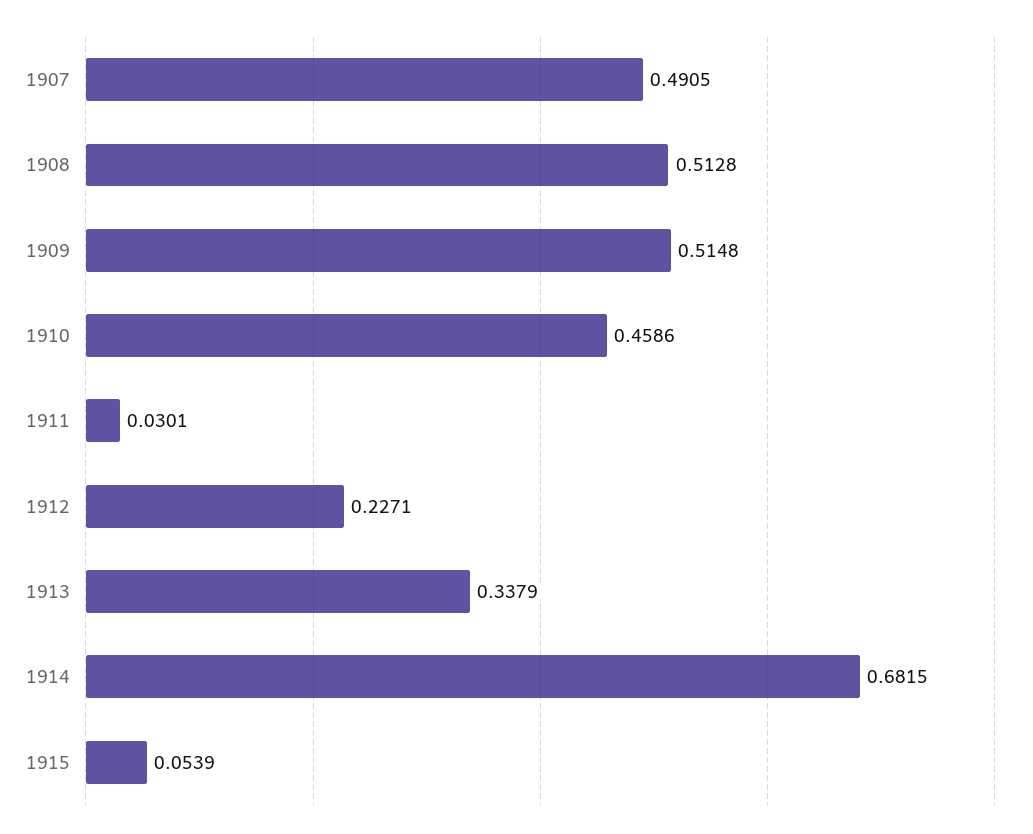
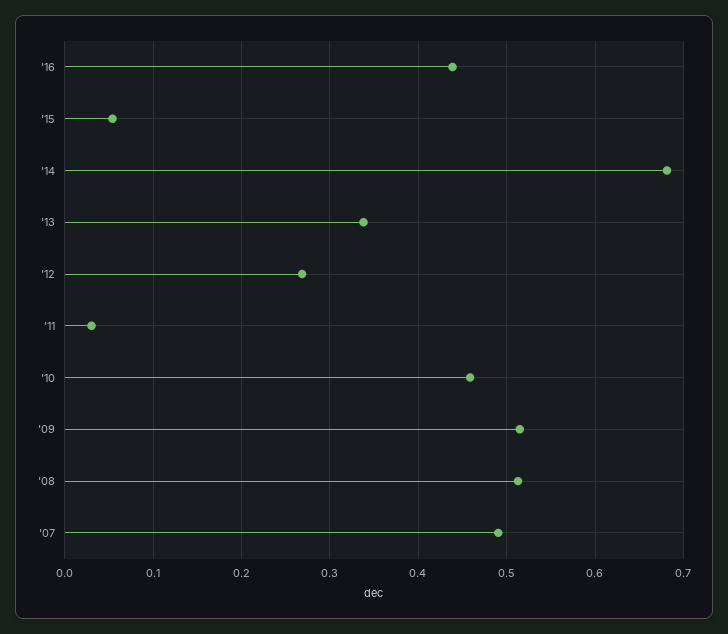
1912: 0.2271 -> 0.27
'16: none -> 0.44

